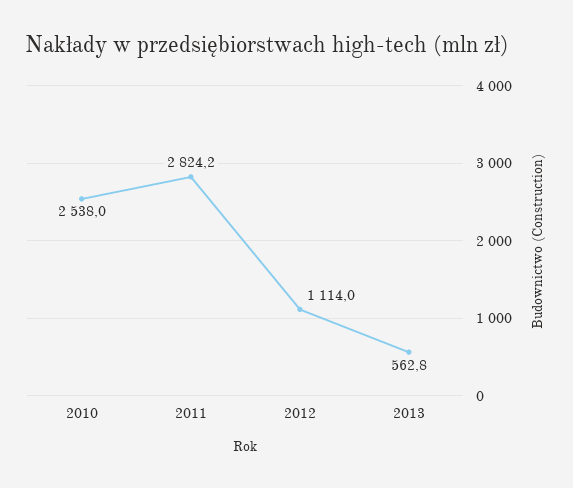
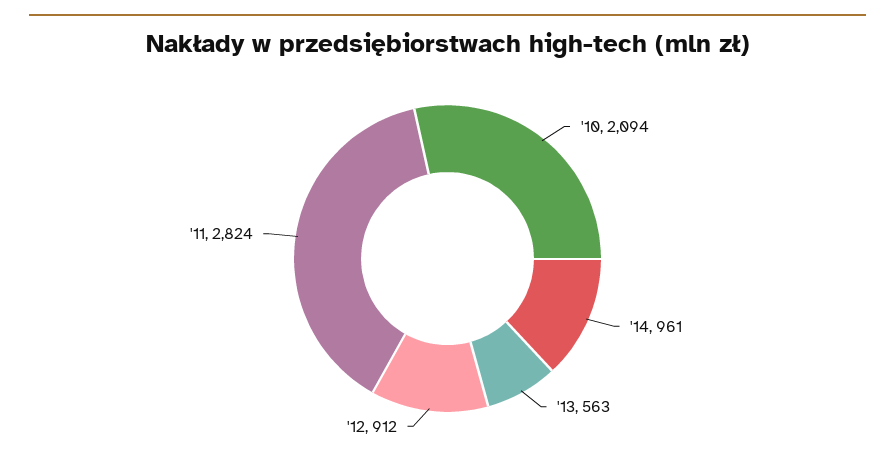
2010: 2538 -> 2094
2012: 1114 -> 912
'14: none -> 961

